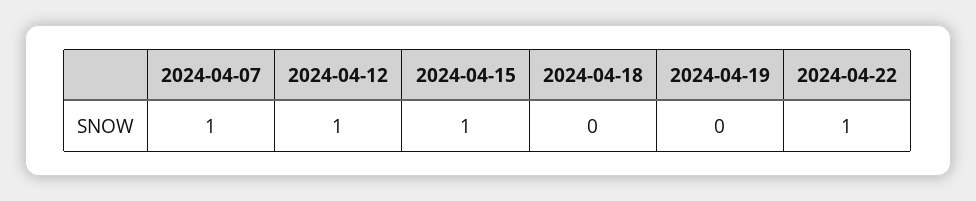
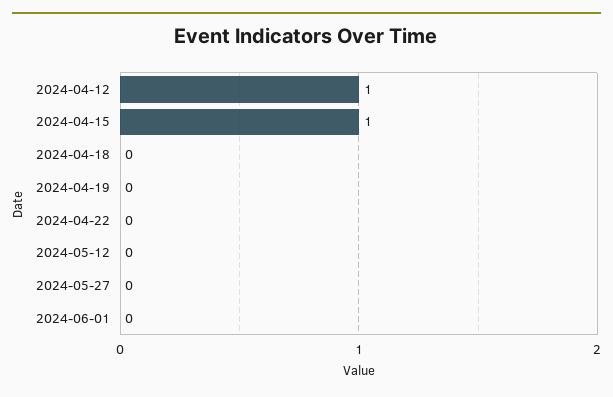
2024-04-07: 1 -> none
2024-04-22: 1 -> 0
2024-05-12: none -> 0
2024-05-27: none -> 0
2024-06-01: none -> 0

